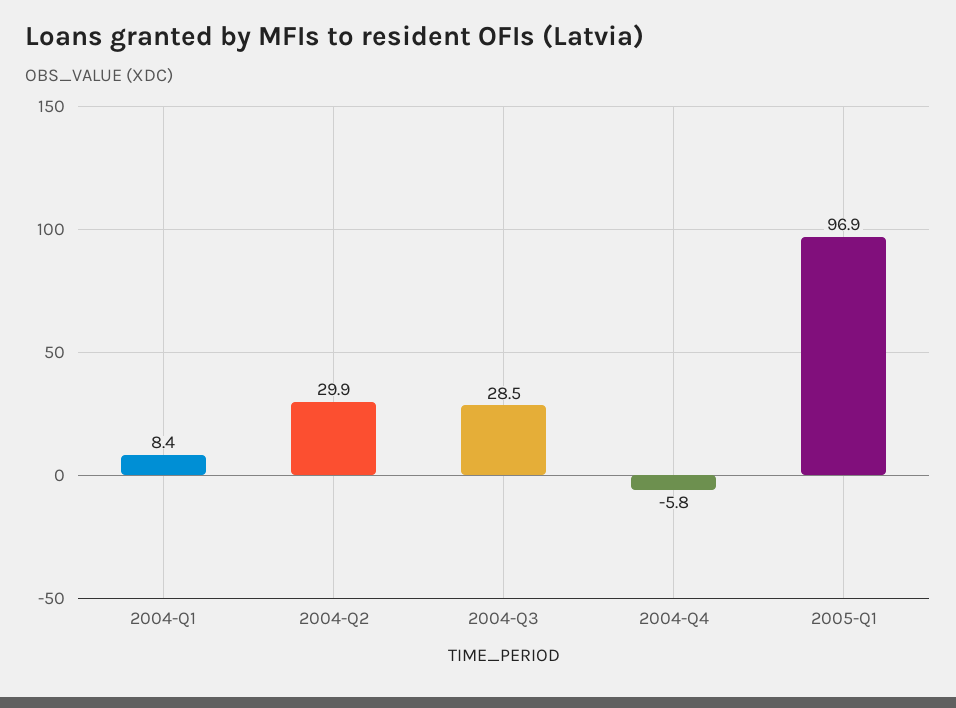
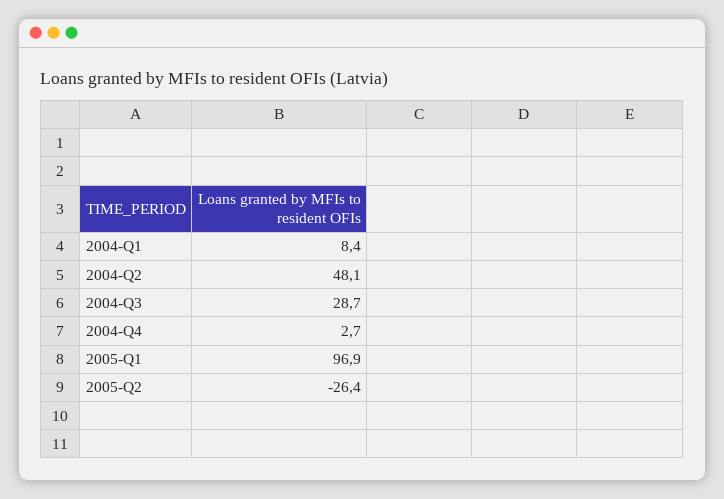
2004-Q2: 29.9 -> 48.1
2004-Q3: 28.5 -> 28.7
2004-Q4: -5.8 -> 2.7
2005-Q2: none -> -26.4

